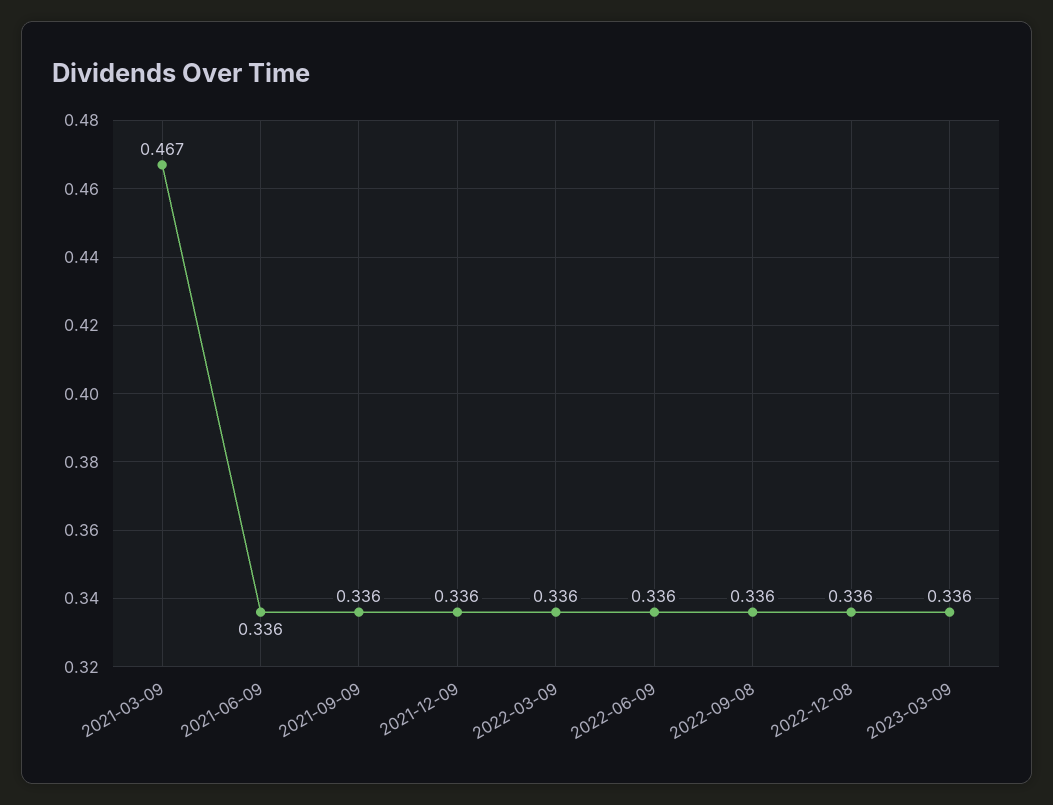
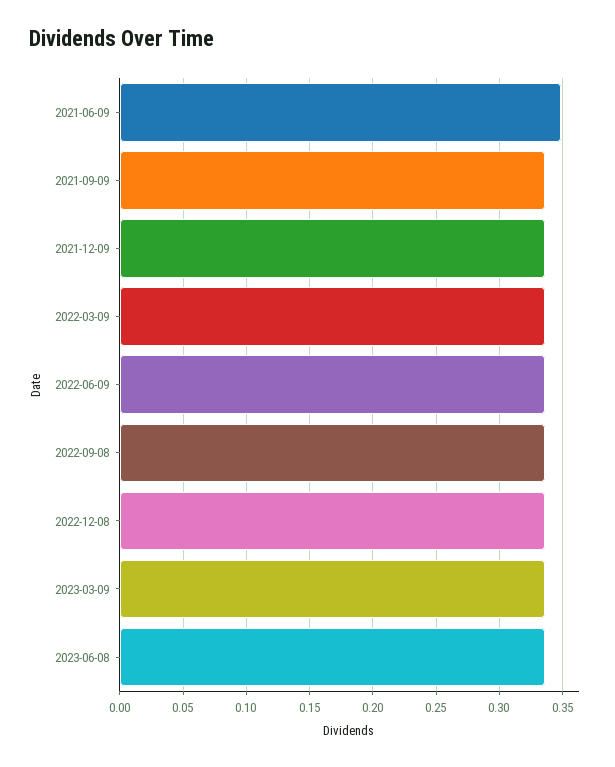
2021-03-09: 0.467 -> none
2021-06-09: 0.336 -> 0.35
2023-06-08: none -> 0.335

